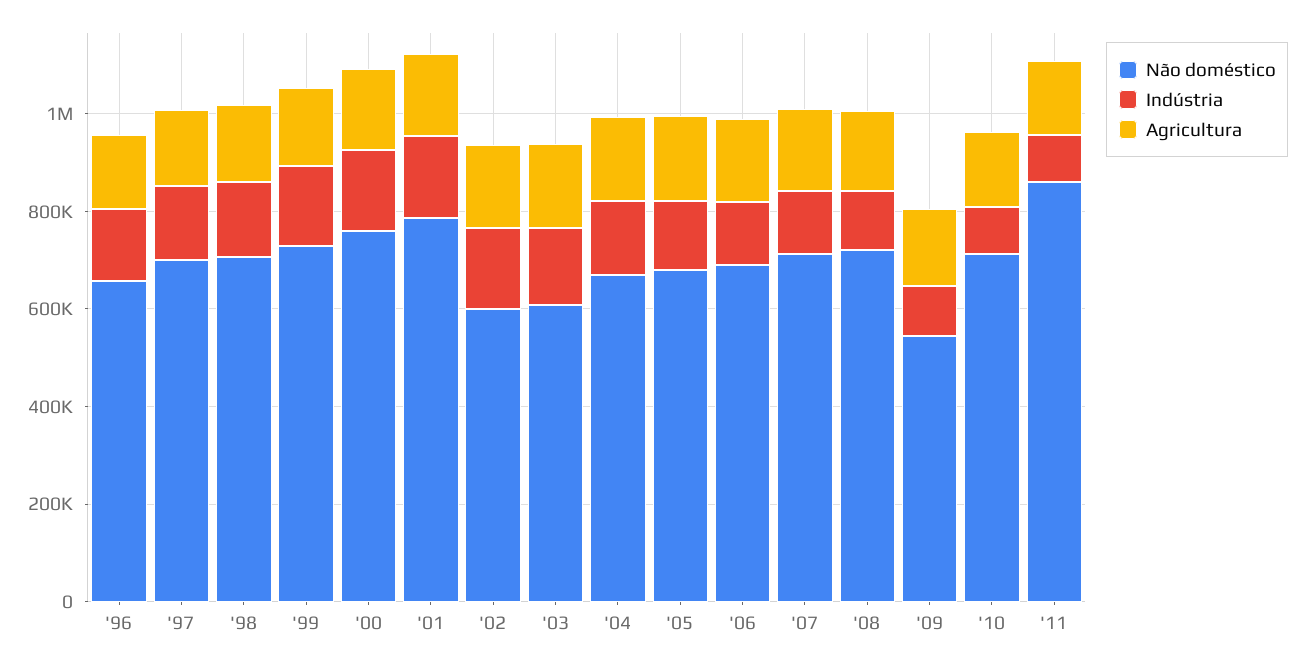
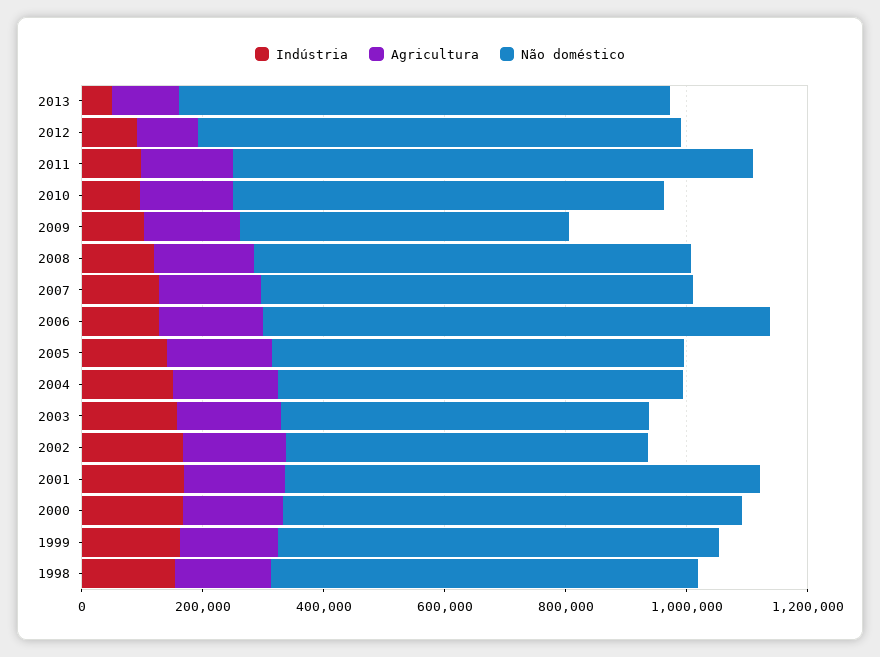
Não doméstico, '96: 650000 -> none
Indústria, '96: 150000 -> none
Agricultura, '96: 150000 -> none
Não doméstico, '97: 700000 -> none
Indústria, '97: 150000 -> none
Agricultura, '97: 150000 -> none
Não doméstico, '06: 700000 -> 850000
Indústria, 2013: none -> 50000
Agricultura, 2013: none -> 100000
Não doméstico, 2013: none -> 800000
Indústria, 2012: none -> 100000
Agricultura, 2012: none -> 100000
Não doméstico, 2012: none -> 800000

